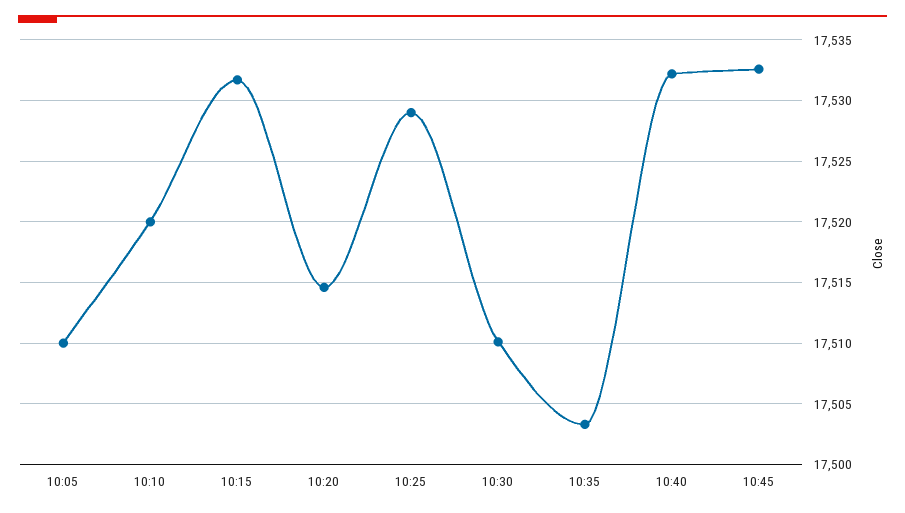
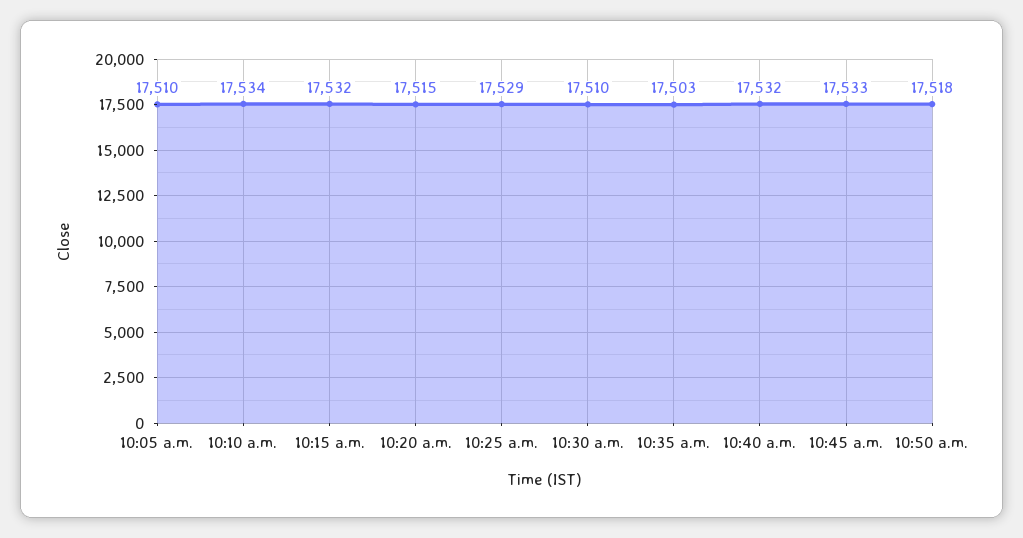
10:10: 17520 -> 17534
10:50 a.m.: none -> 17518

